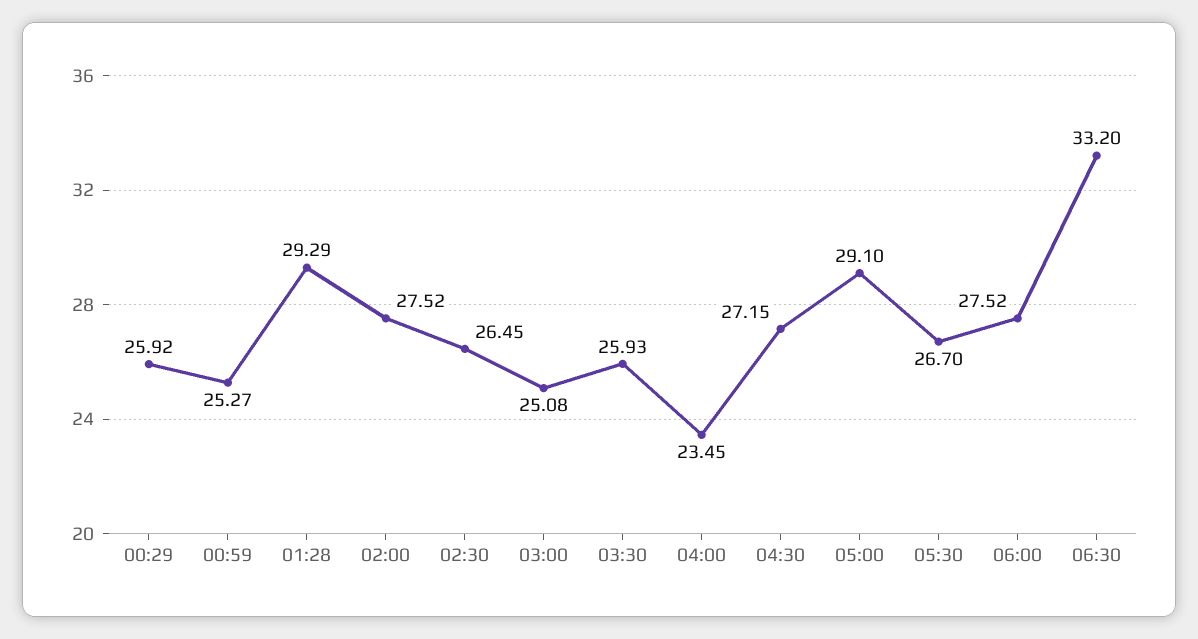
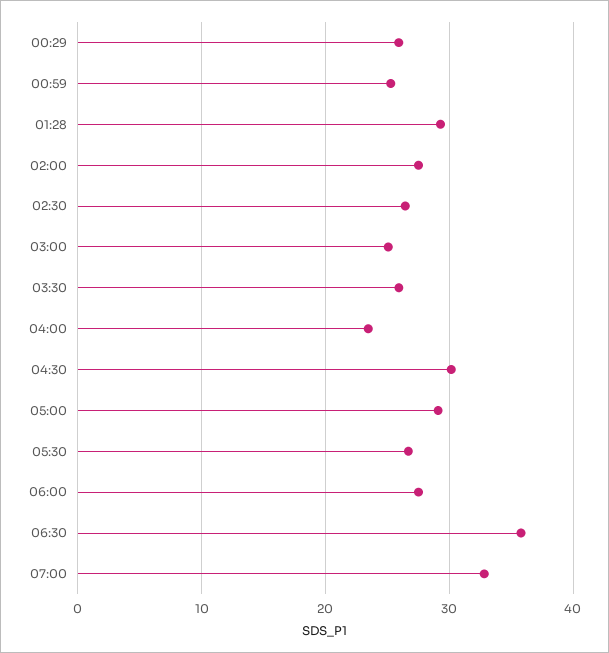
04:30: 27.15 -> 30
06:30: 33.2 -> 36
07:00: none -> 33

